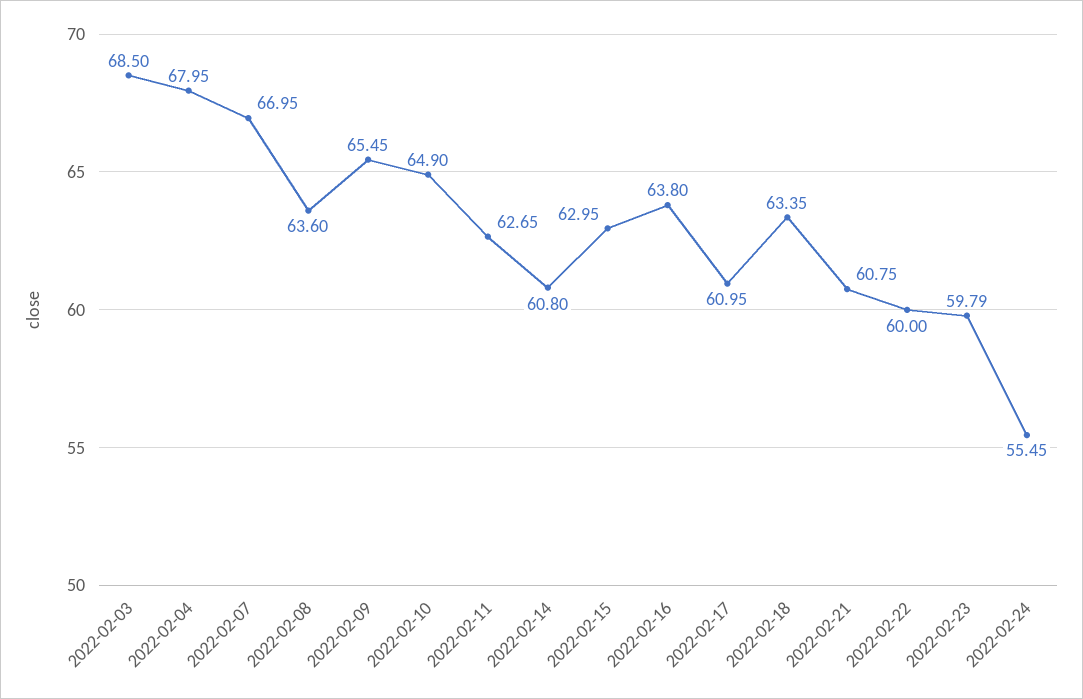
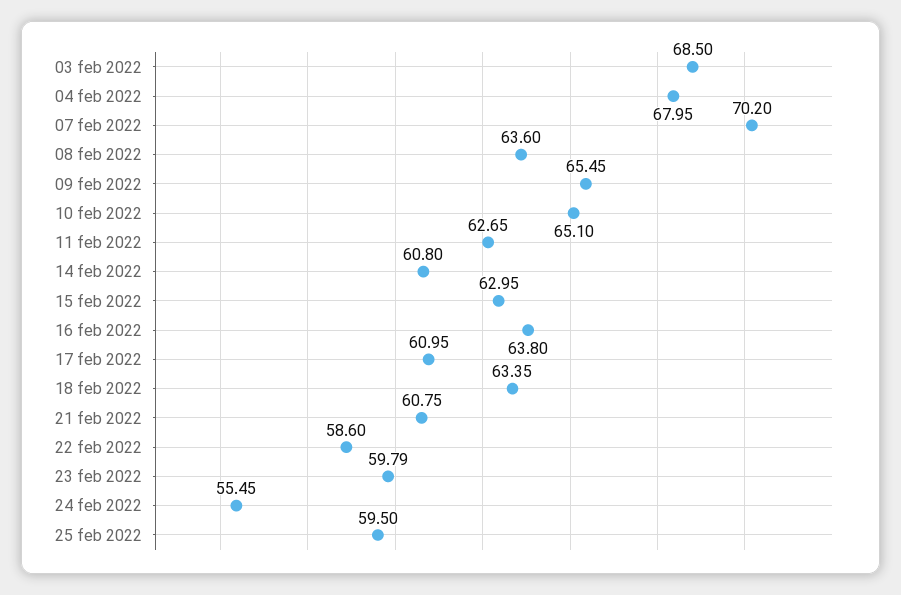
2022-02-07: 66.95 -> 70.2
2022-02-10: 64.9 -> 65.1
2022-02-22: 60 -> 58.6
25 feb 2022: none -> 59.5

